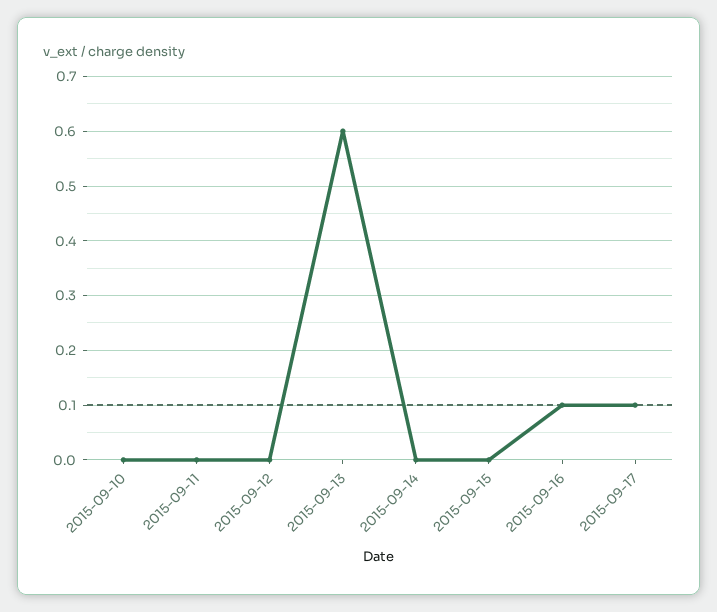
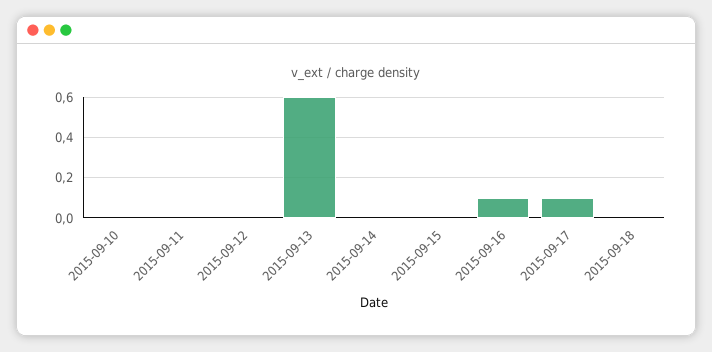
2015-09-18: none -> 0

